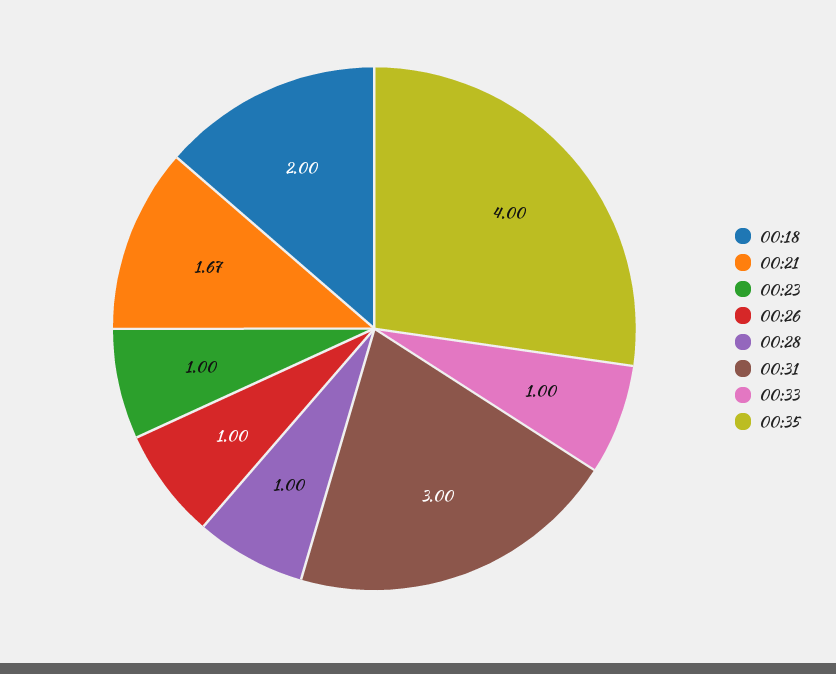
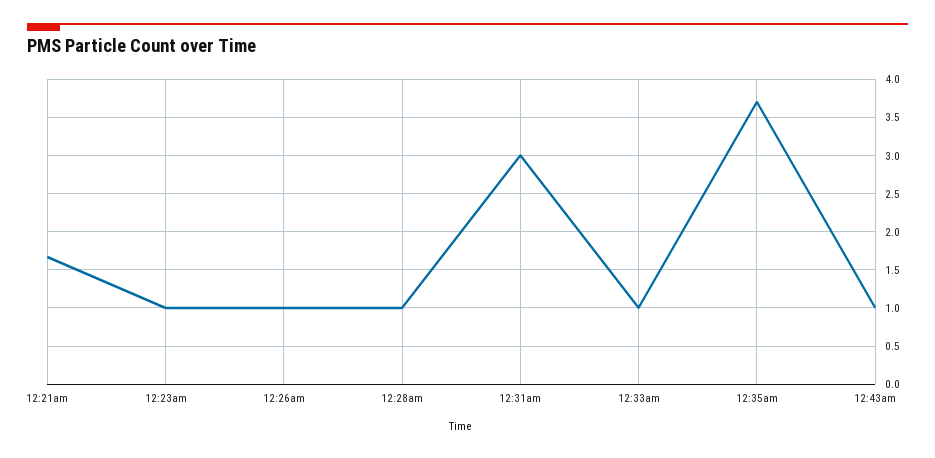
00:18: 2 -> none
00:35: 4 -> 3.7
12:43am: none -> 1

